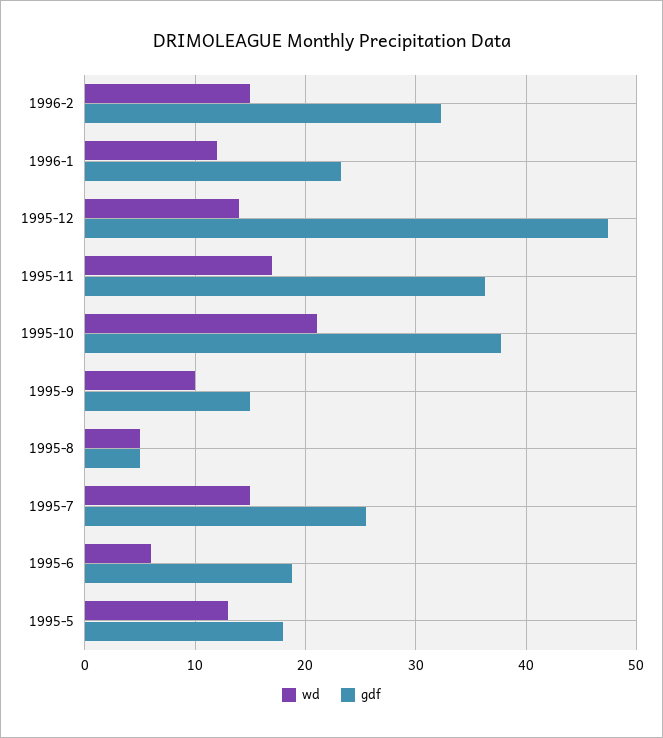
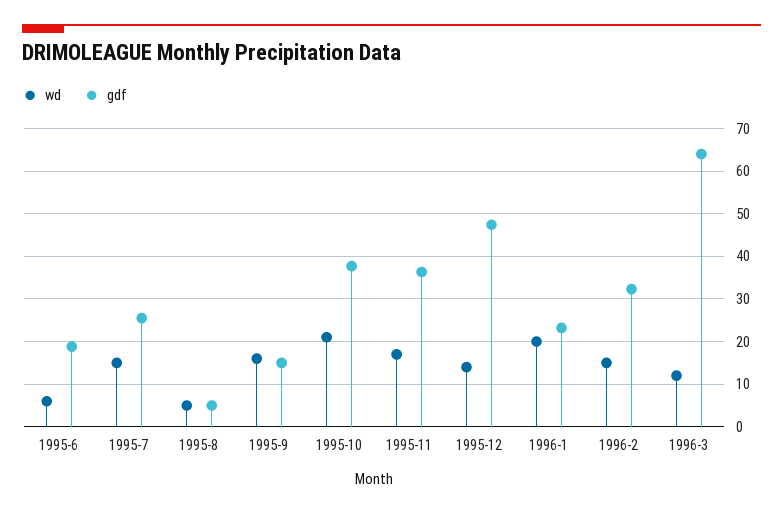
wd, 1996-1: 12 -> 20
wd, 1995-9: 10 -> 16
wd, 1995-5: 13 -> none
gdf, 1995-5: 18 -> none
wd, 1996-3: none -> 12
gdf, 1996-3: none -> 64

